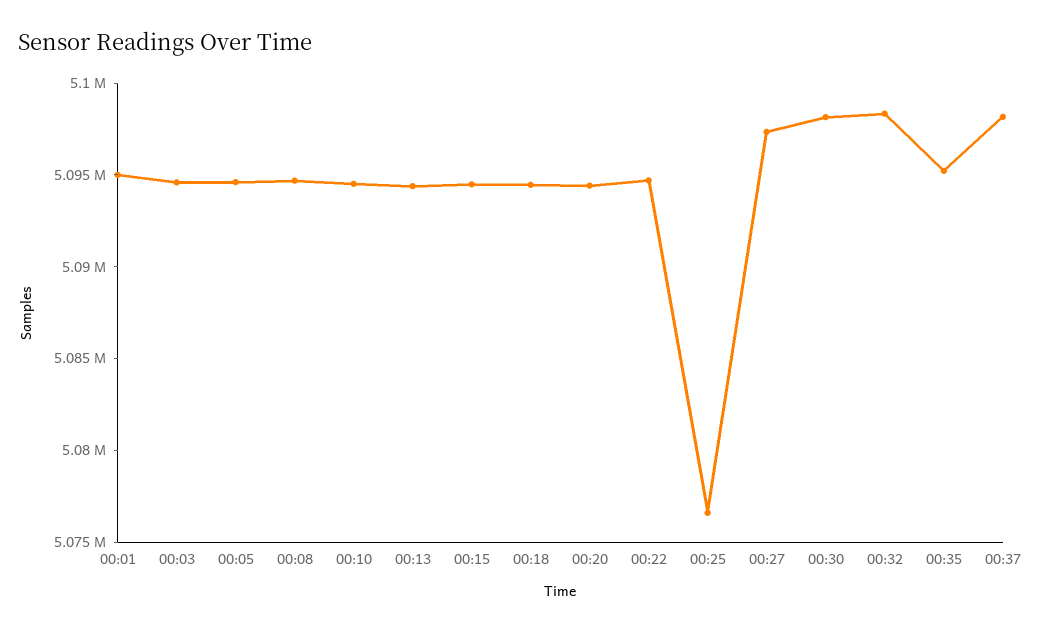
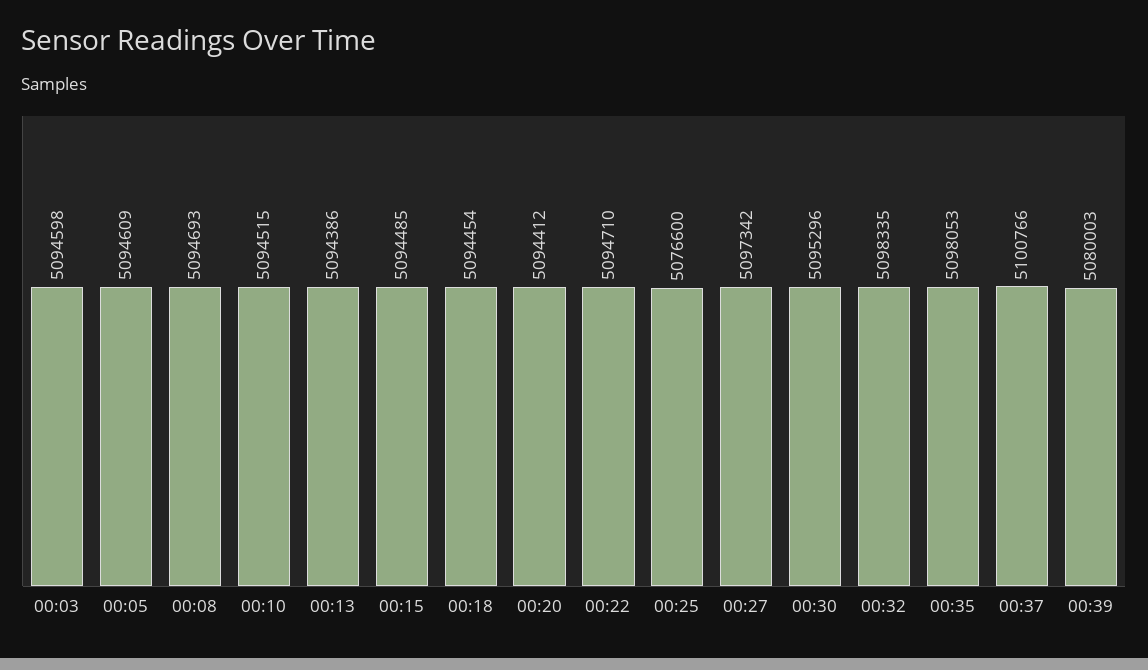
00:01: 5095000 -> none
00:30: 5098000 -> 5095296
00:35: 5095000 -> 5098053
00:37: 5098000 -> 5100766
00:39: none -> 5080003

